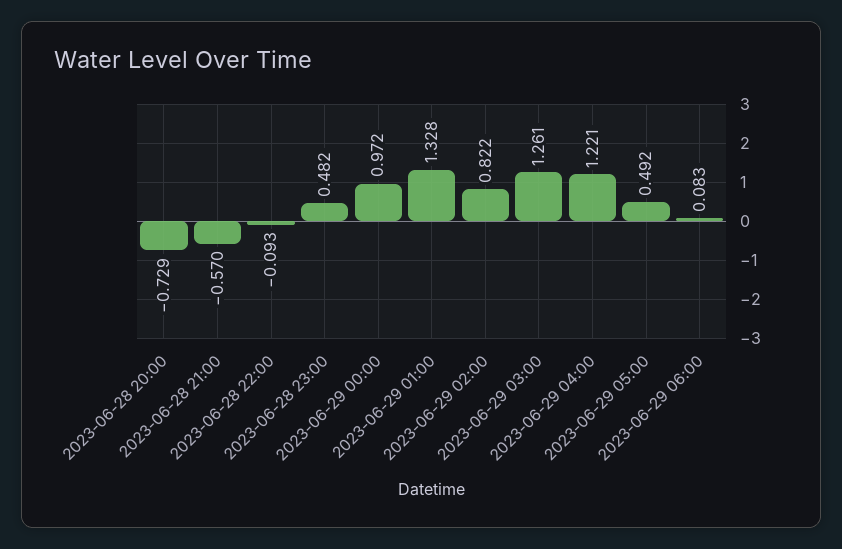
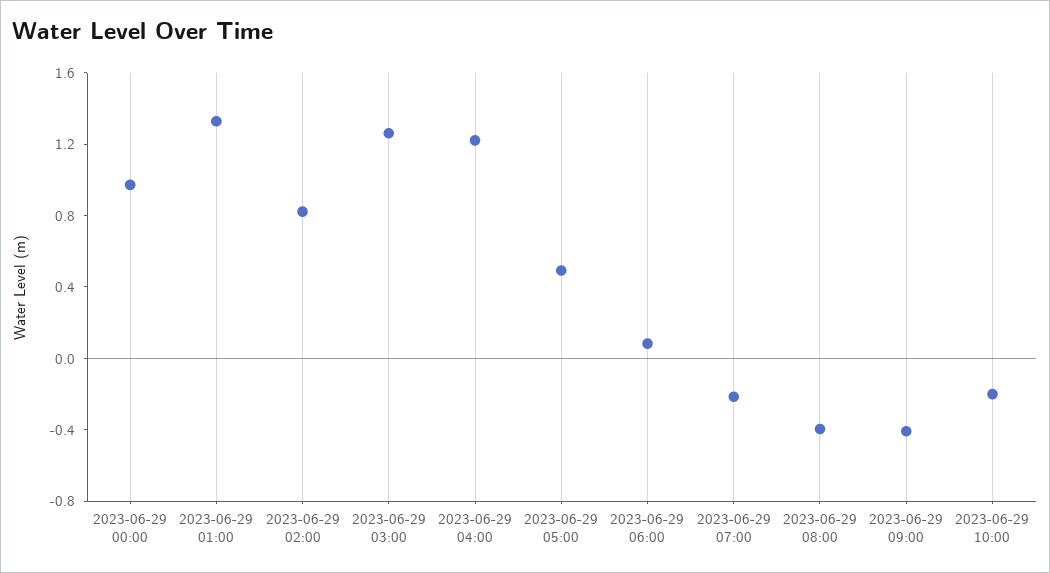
2023-06-28 20:00: -0.729 -> none
2023-06-28 21:00: -0.57 -> none
2023-06-28 22:00: -0.093 -> none
2023-06-28 23:00: 0.482 -> none
2023-06-29 07:00: none -> -0.2
2023-06-29 08:00: none -> -0.4
2023-06-29 09:00: none -> -0.4
2023-06-29 10:00: none -> -0.2

